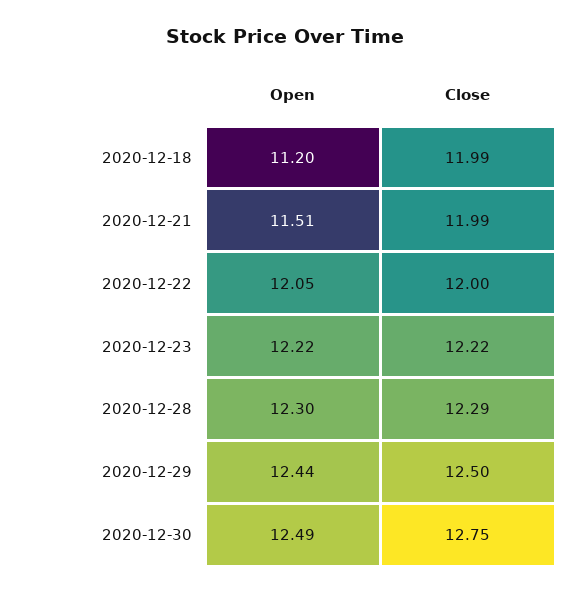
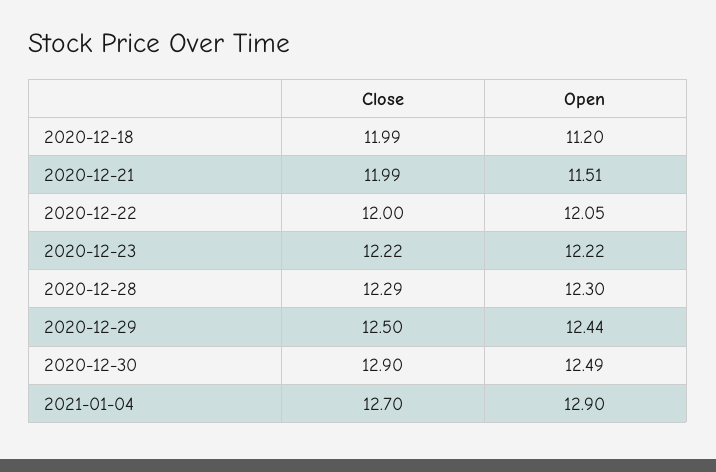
Close, 2020-12-30: 12.75 -> 12.9
Close, 2021-01-04: none -> 12.7
Open, 2021-01-04: none -> 12.9

